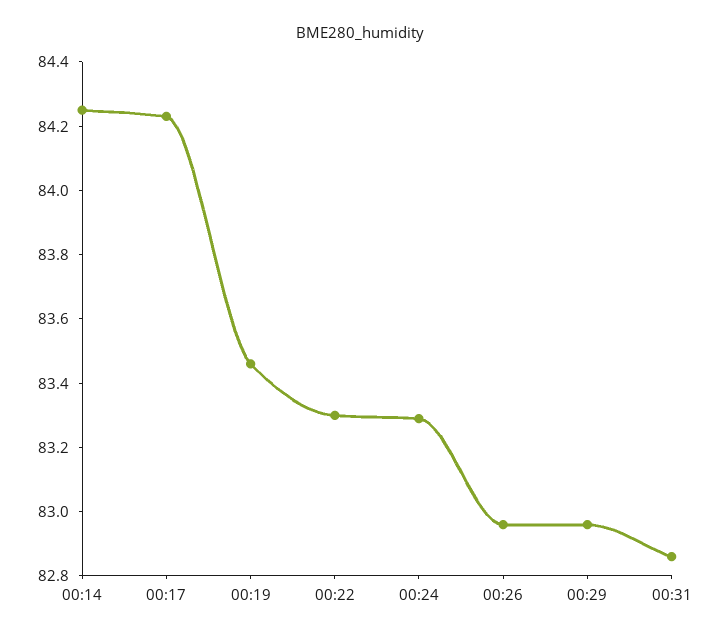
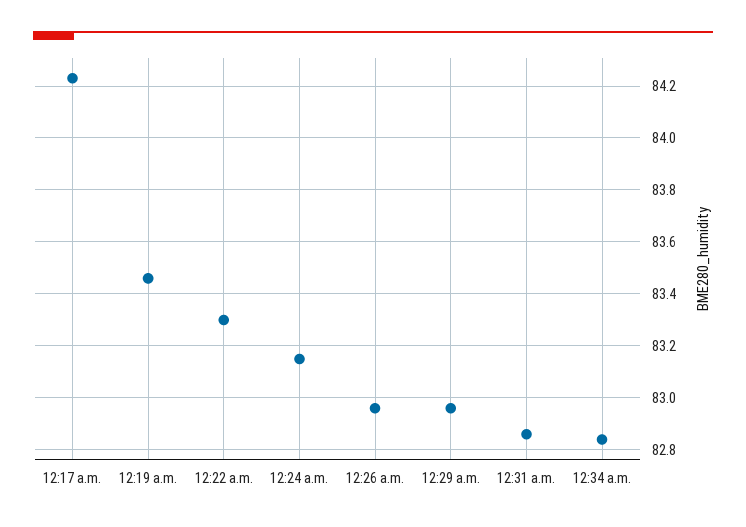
00:14: 84.25 -> none
00:24: 83.3 -> 83.15
12:34 a.m.: none -> 82.85

